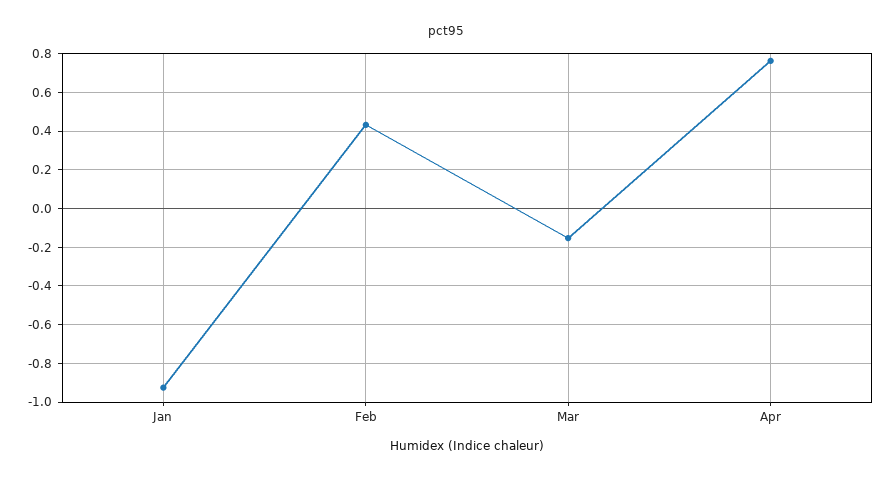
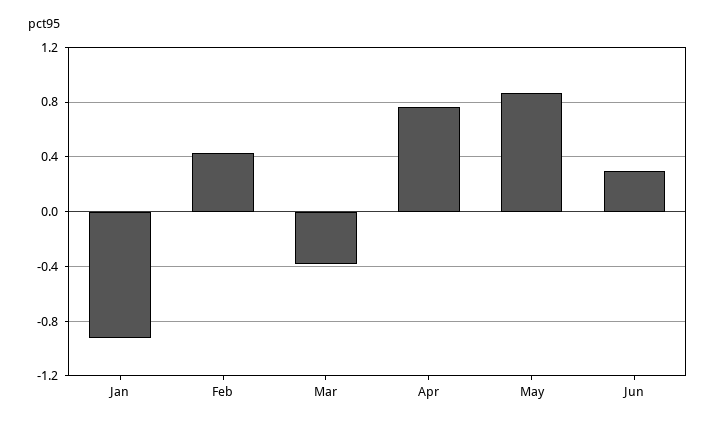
Mar: -0.15 -> -0.4
May: none -> 0.85
Jun: none -> 0.3

